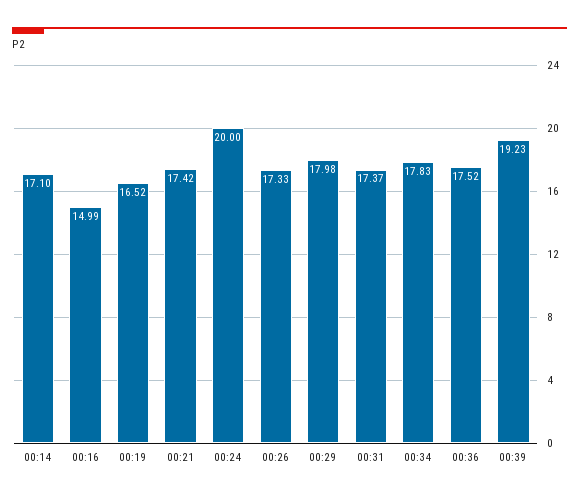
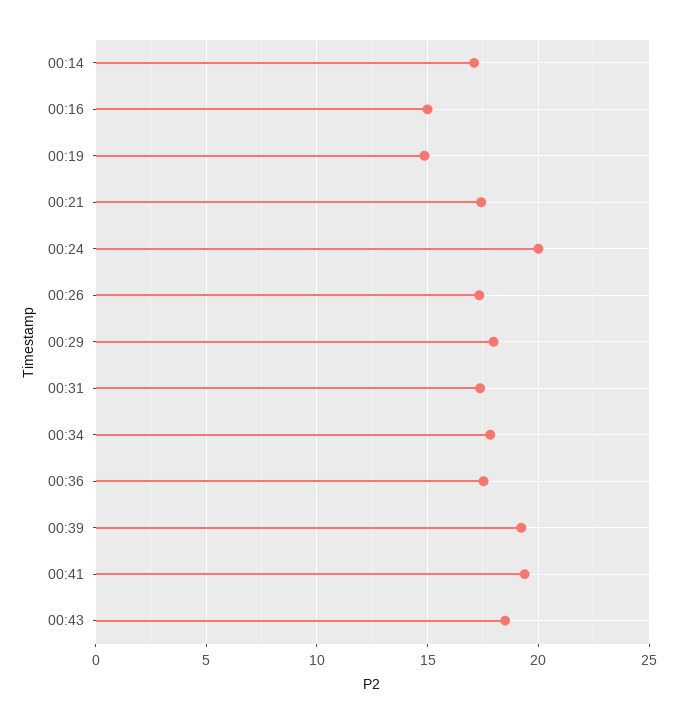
00:19: 16.52 -> 15
00:41: none -> 19.5
00:43: none -> 18.5

